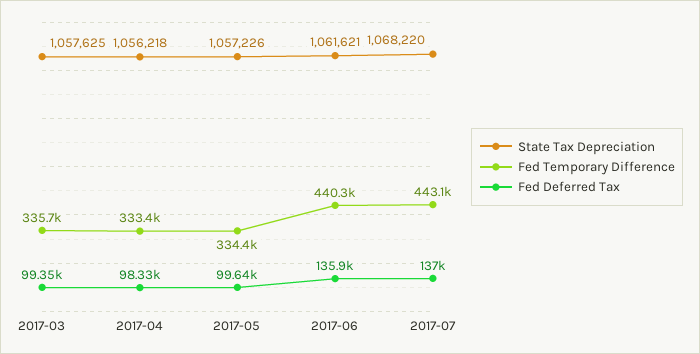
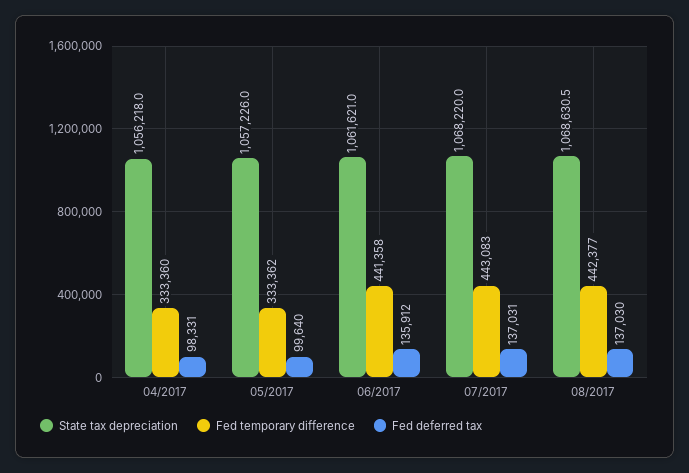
State Tax Depreciation, 2017-03: 1057625 -> none
Fed Temporary Difference, 2017-03: 335700 -> none
Fed Deferred Tax, 2017-03: 99350 -> none
Fed Temporary Difference, 2017-05: 334400 -> 333362
Fed Temporary Difference, 2017-06: 440300 -> 441358
State Tax Depreciation, 08/2017: none -> 1068630.5
Fed Temporary Difference, 08/2017: none -> 442377
Fed Deferred Tax, 08/2017: none -> 137030

